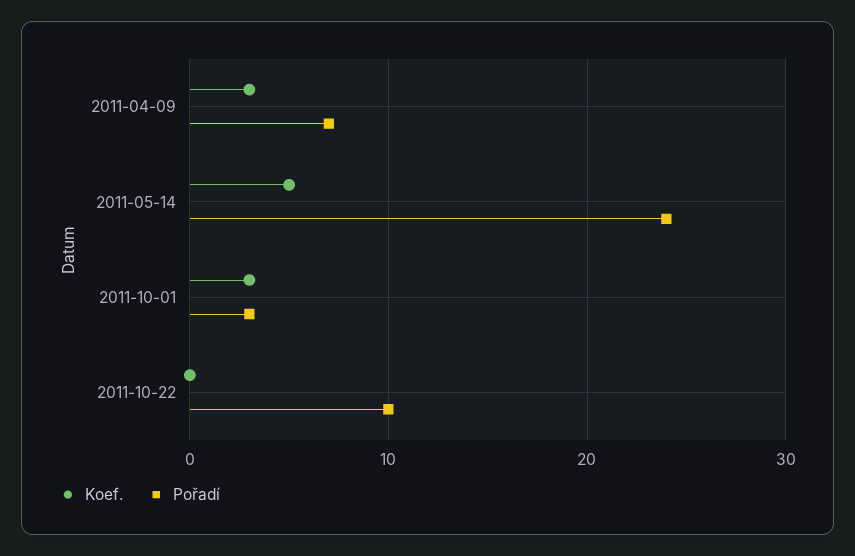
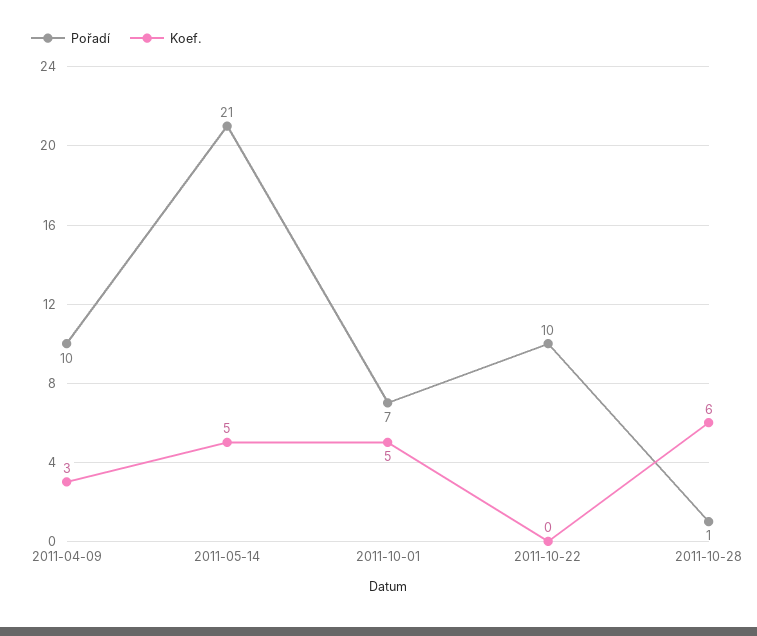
Pořadí, 2011-04-09: 7 -> 10
Pořadí, 2011-05-14: 24 -> 21
Koef., 2011-10-01: 3 -> 5
Pořadí, 2011-10-01: 3 -> 7
Pořadí, 2011-10-28: none -> 1
Koef., 2011-10-28: none -> 6

